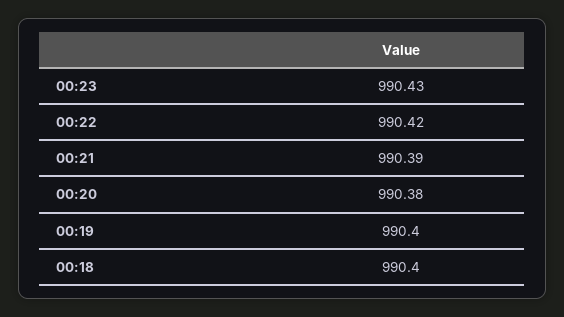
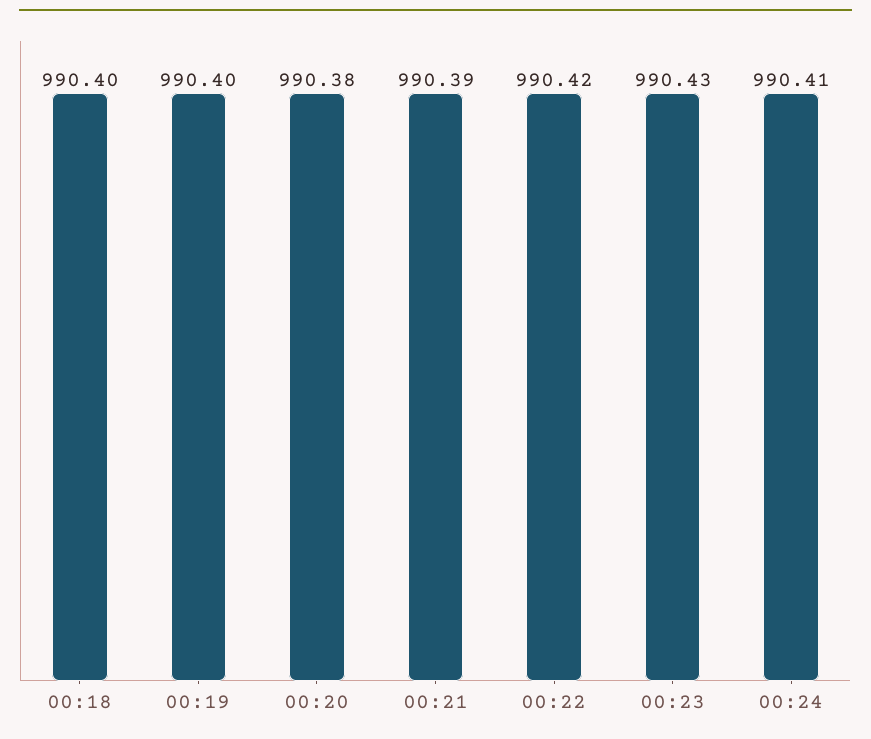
00:24: none -> 990.41

